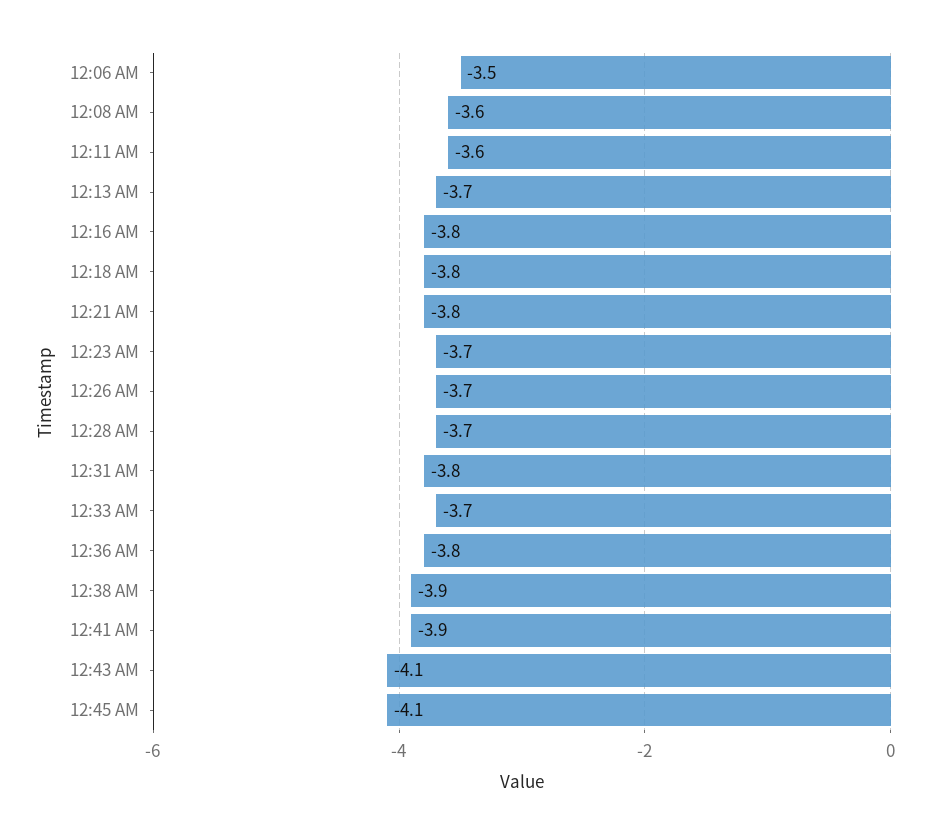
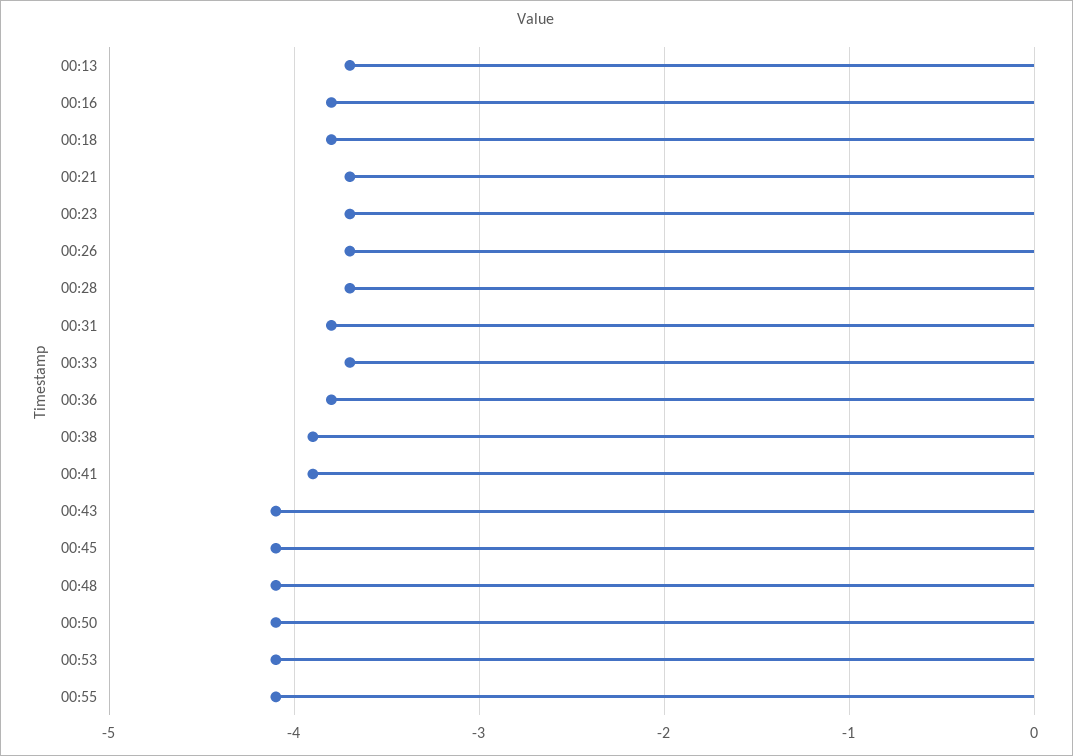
12:06 AM: -3.5 -> none
12:08 AM: -3.6 -> none
12:11 AM: -3.6 -> none
12:21 AM: -3.8 -> -3.7
00:48: none -> -4.1
00:50: none -> -4.1
00:53: none -> -4.1
00:55: none -> -4.1

